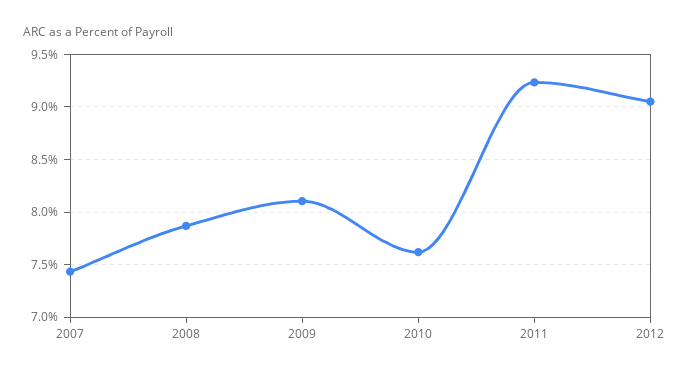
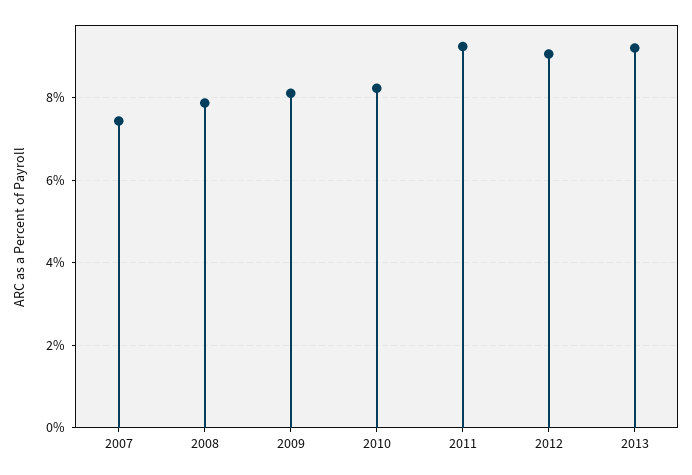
2010: 7.6 -> 8.2
2013: none -> 9.2

